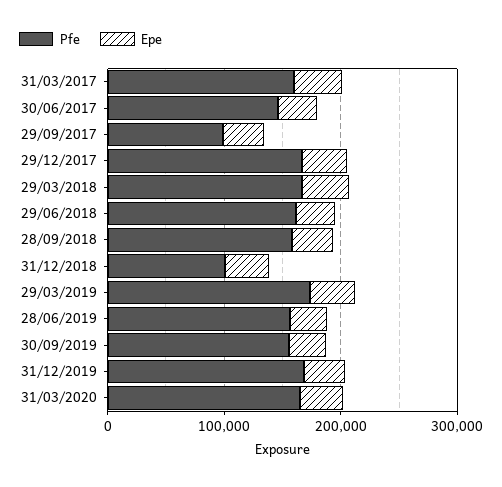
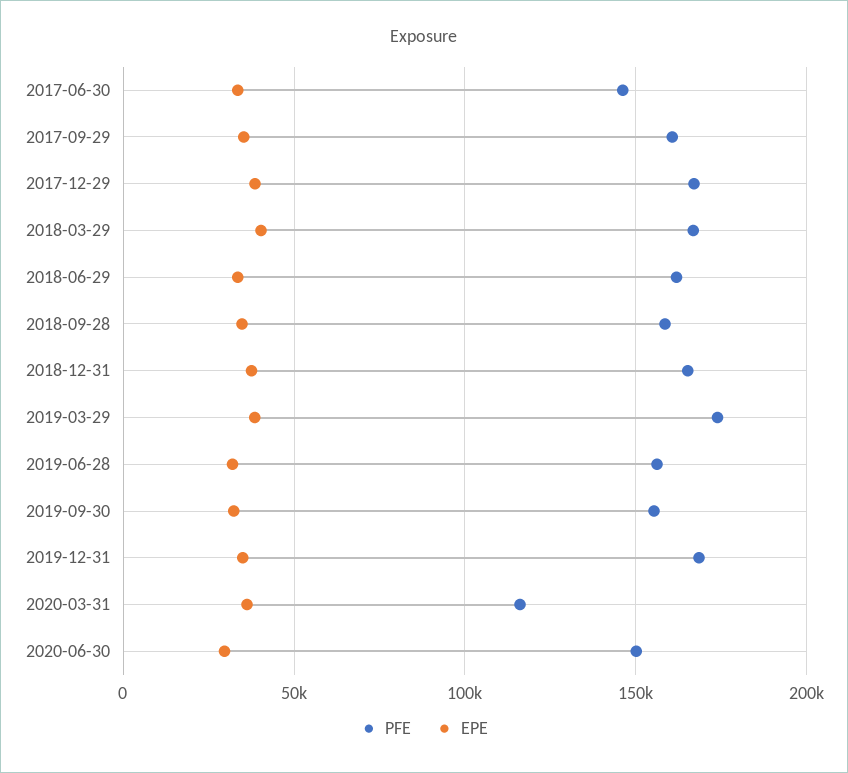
Pfe, 31/03/2017: 160000 -> none
Epe, 31/03/2017: 40000 -> none
Pfe, 29/09/2017: 100000 -> 160000
Pfe, 31/12/2018: 100000 -> 165000
Pfe, 31/03/2020: 160000 -> 115000
Pfe, 2020-06-30: none -> 150000
Epe, 2020-06-30: none -> 30000

